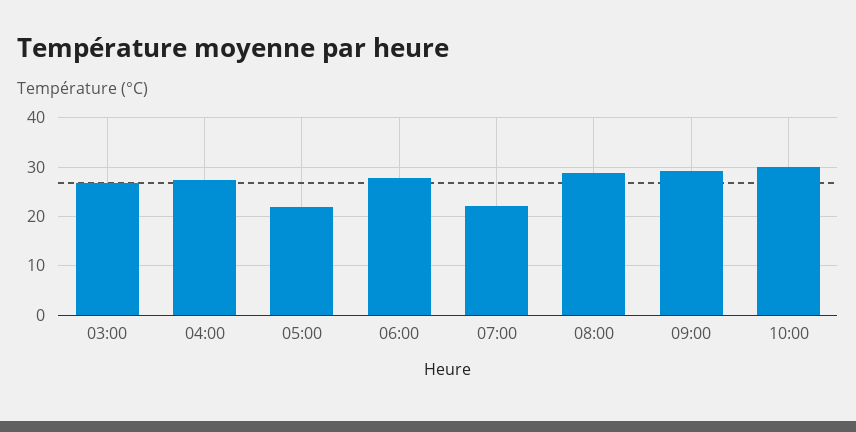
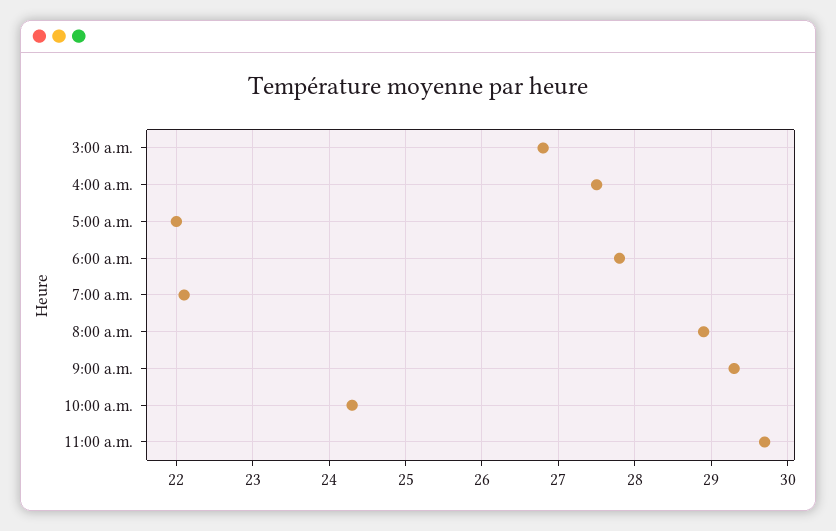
10:00: 30 -> 24.3
11:00 a.m.: none -> 29.7

